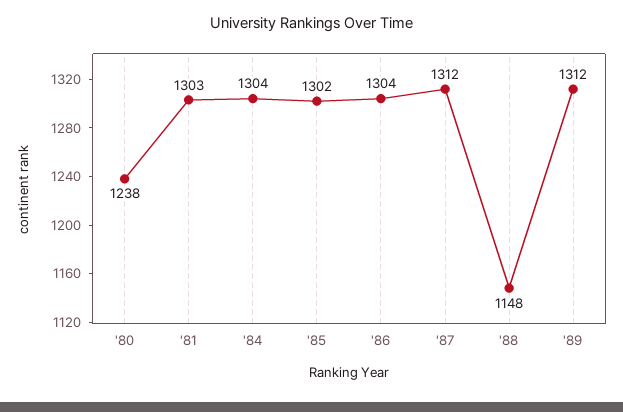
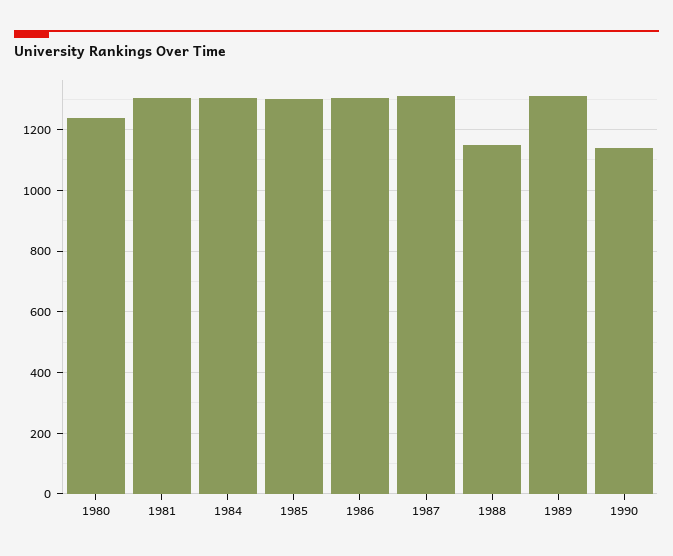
1990: none -> 1140

